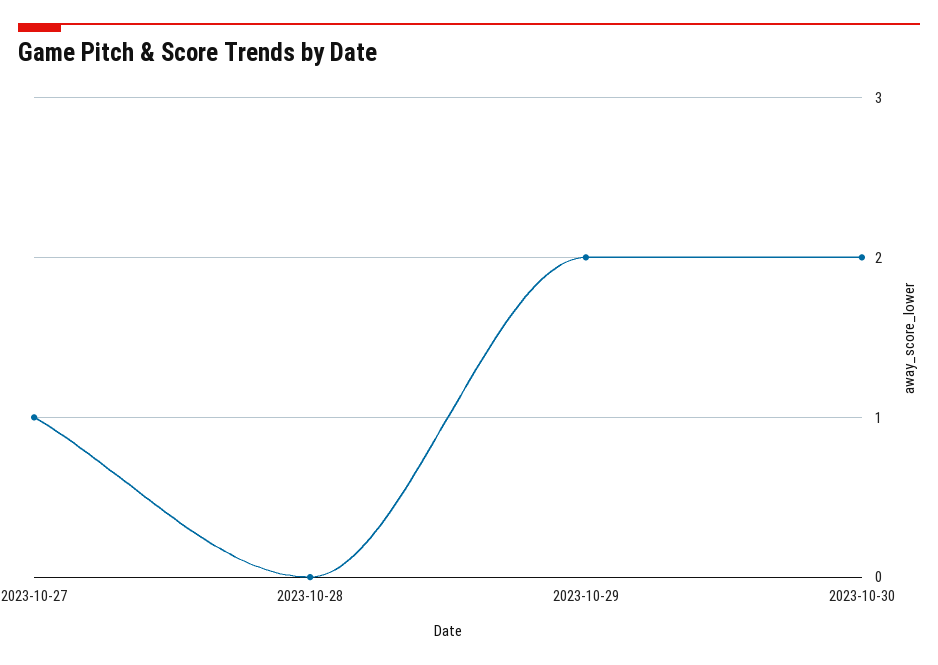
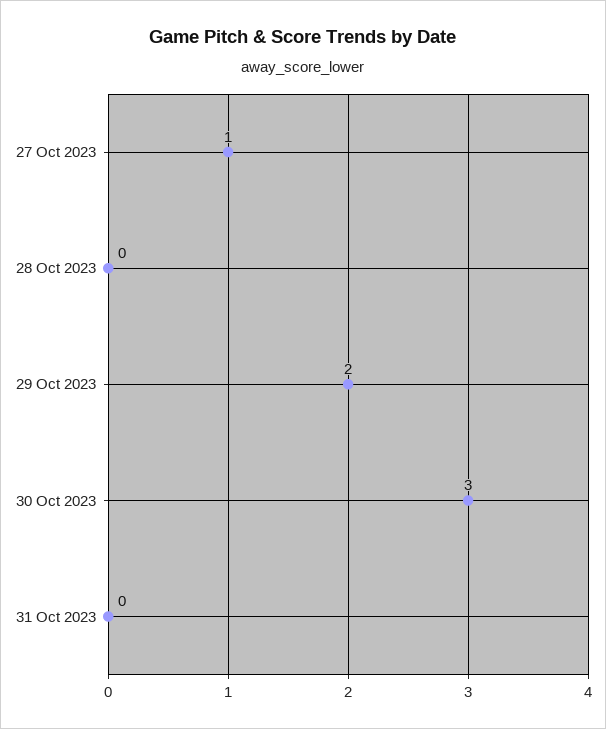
2023-10-30: 2 -> 3
31 Oct 2023: none -> 0

